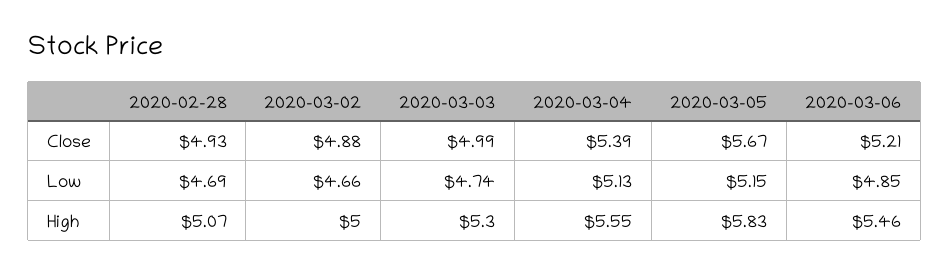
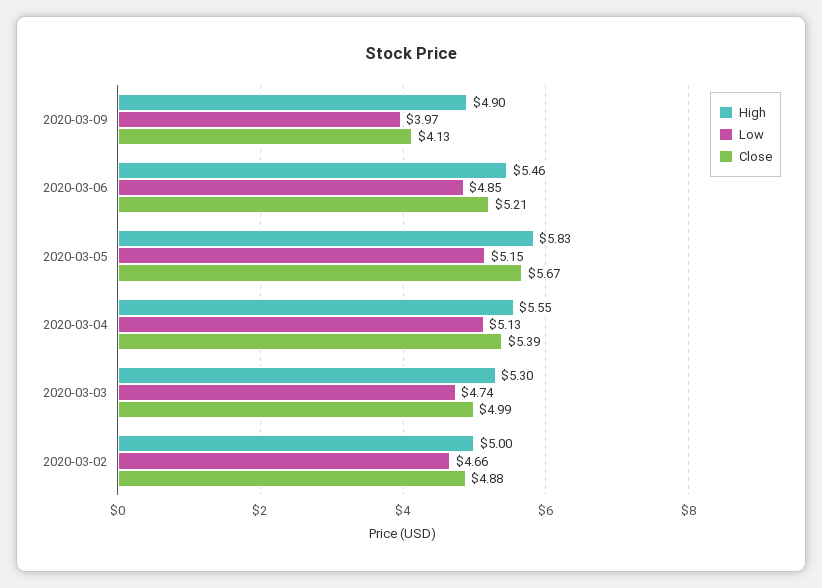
Close, 2020-02-28: 4.93 -> none
Low, 2020-02-28: 4.69 -> none
High, 2020-02-28: 5.07 -> none
High, 2020-03-09: none -> 4.9
Low, 2020-03-09: none -> 3.97
Close, 2020-03-09: none -> 4.13

